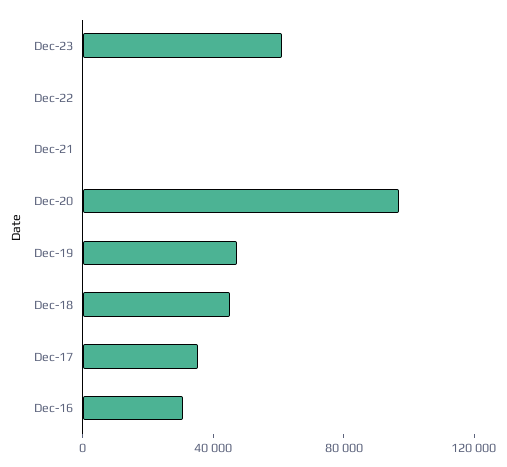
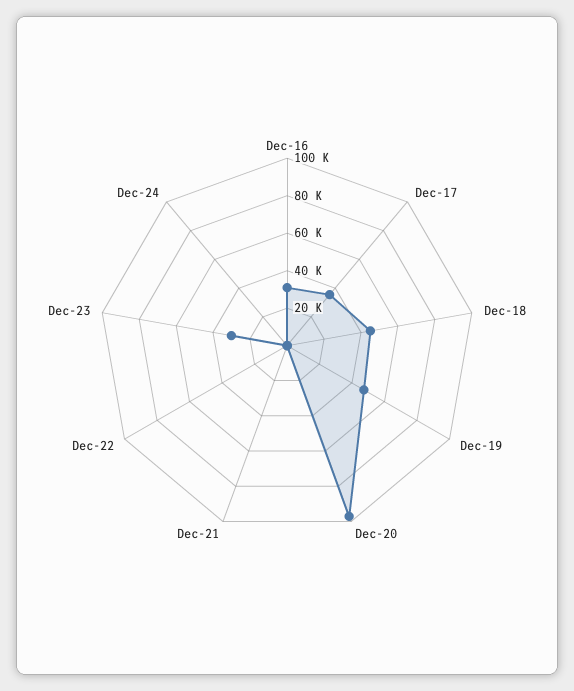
Dec-23: 60000 -> 30000
Dec-24: none -> 0

